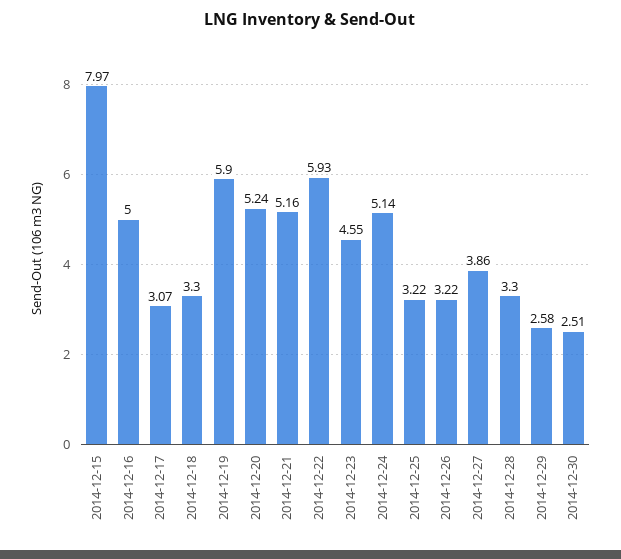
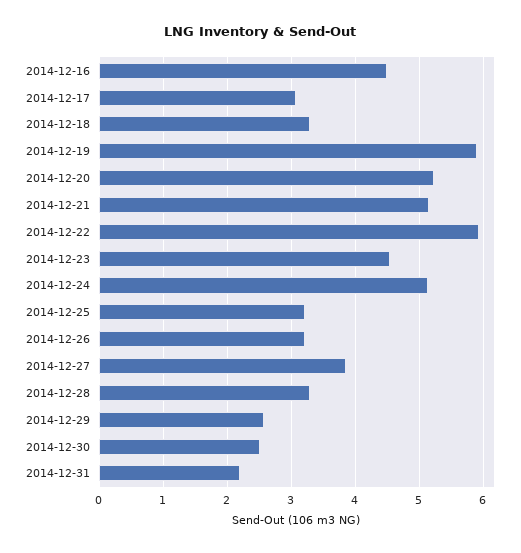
2014-12-15: 7.97 -> none
2014-12-16: 5 -> 4.5
2014-12-31: none -> 2.2

